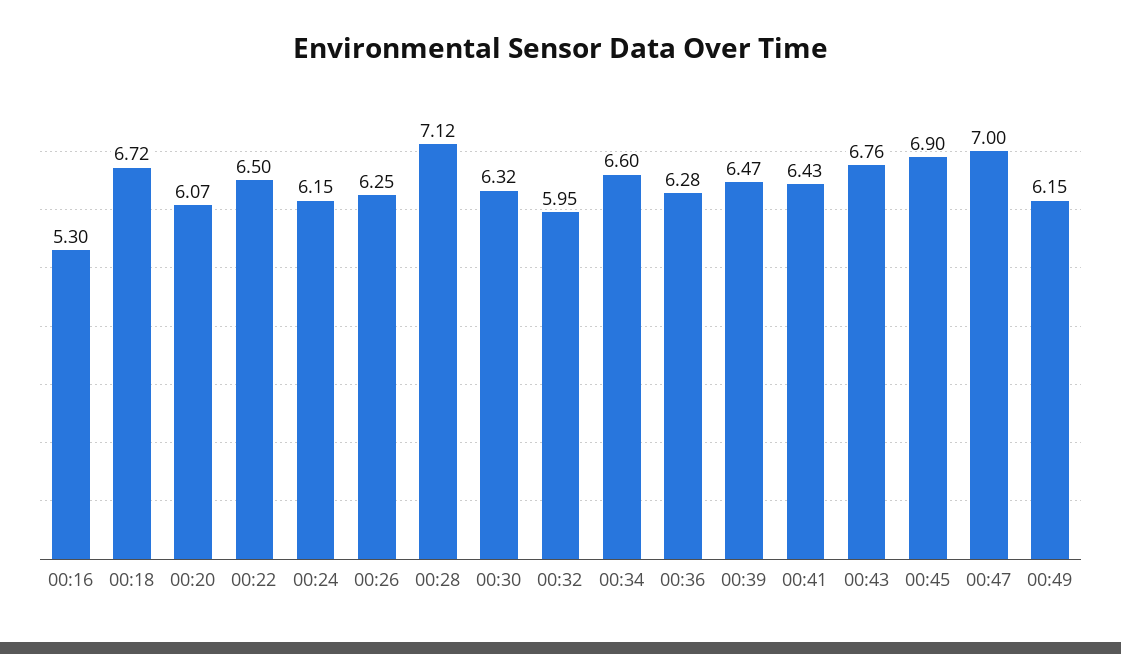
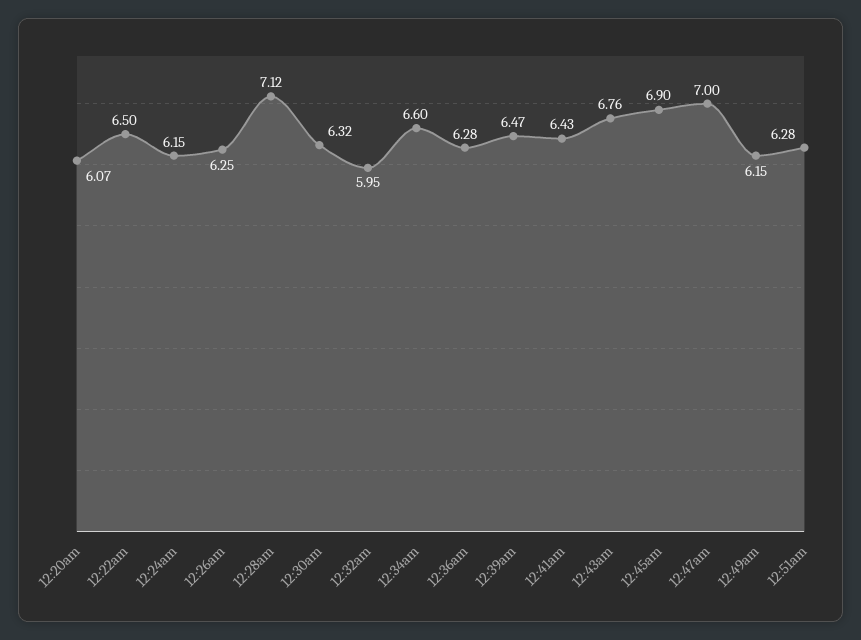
00:16: 5.3 -> none
00:18: 6.72 -> none
12:51am: none -> 6.28

